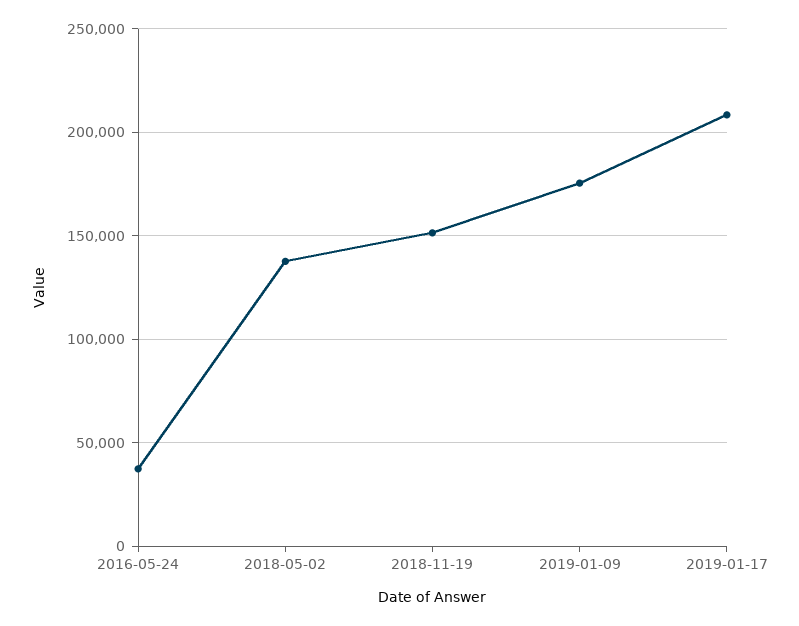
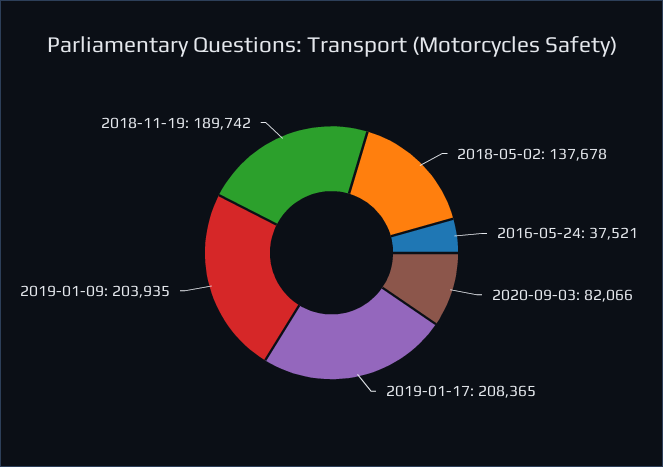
2018-11-19: 150000 -> 189742
2019-01-09: 175000 -> 203935
2020-09-03: none -> 82066

